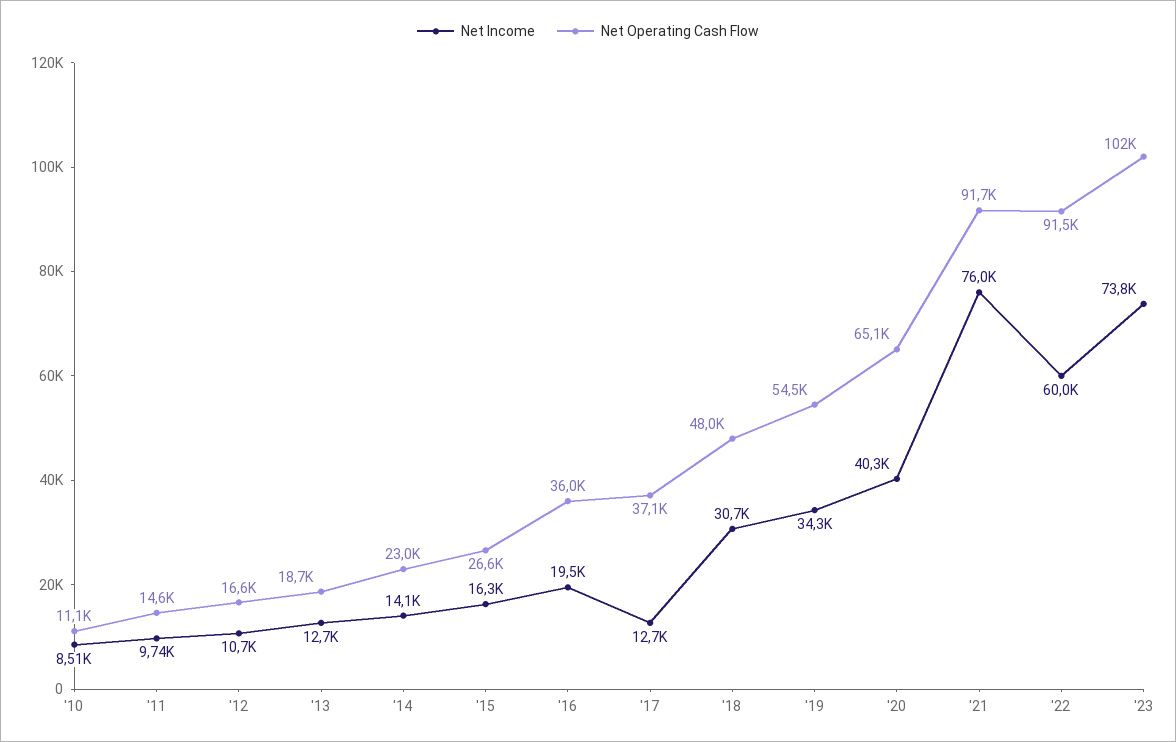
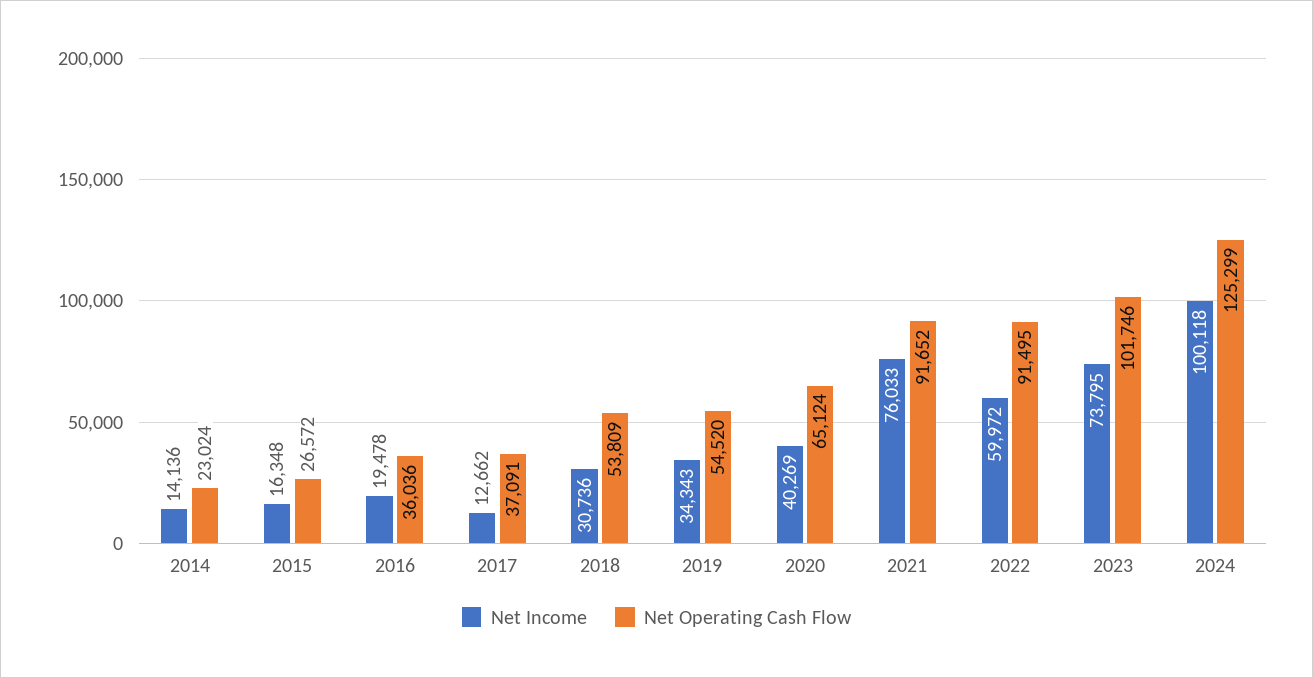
Net Income, '10: 8510 -> none
Net Operating Cash Flow, '10: 11100 -> none
Net Income, '11: 9740 -> none
Net Operating Cash Flow, '11: 14600 -> none
Net Income, '12: 10700 -> none
Net Operating Cash Flow, '12: 16600 -> none
Net Income, '13: 12700 -> none
Net Operating Cash Flow, '13: 18700 -> none
Net Operating Cash Flow, '18: 48000 -> 53809
Net Income, 2024: none -> 100118
Net Operating Cash Flow, 2024: none -> 125299

